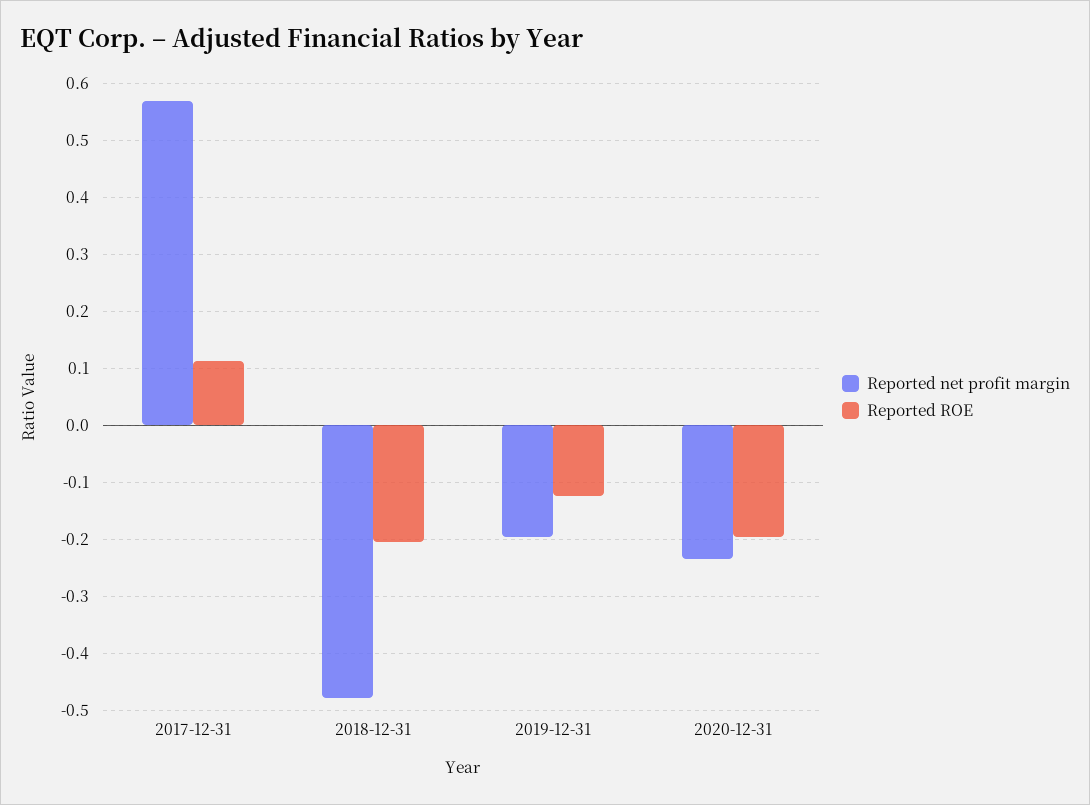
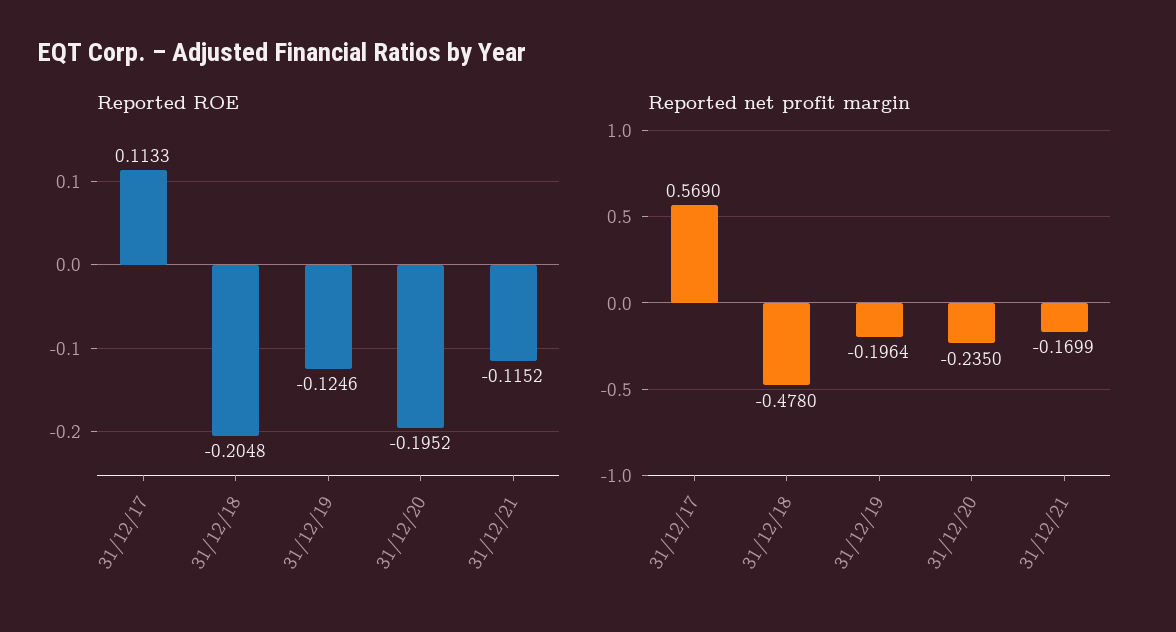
Reported ROE, 31/12/21: none -> -0.1152
Reported net profit margin, 31/12/21: none -> -0.1699

